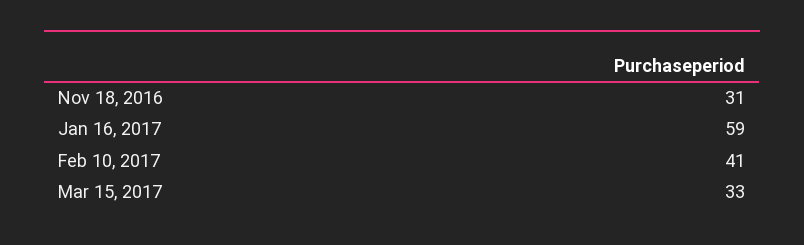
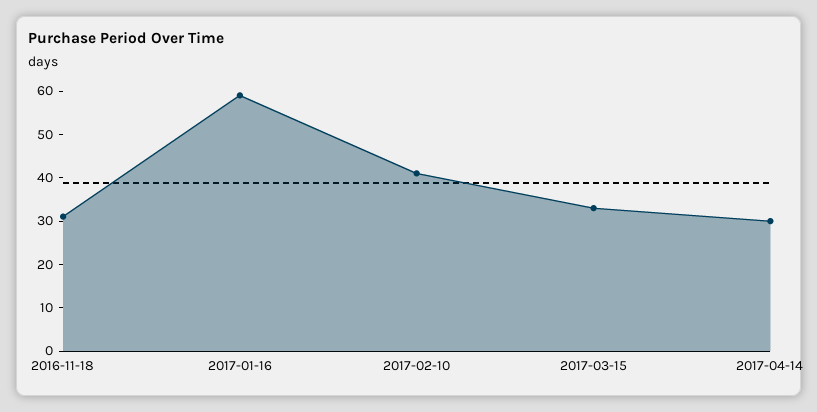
2017-04-14: none -> 30

